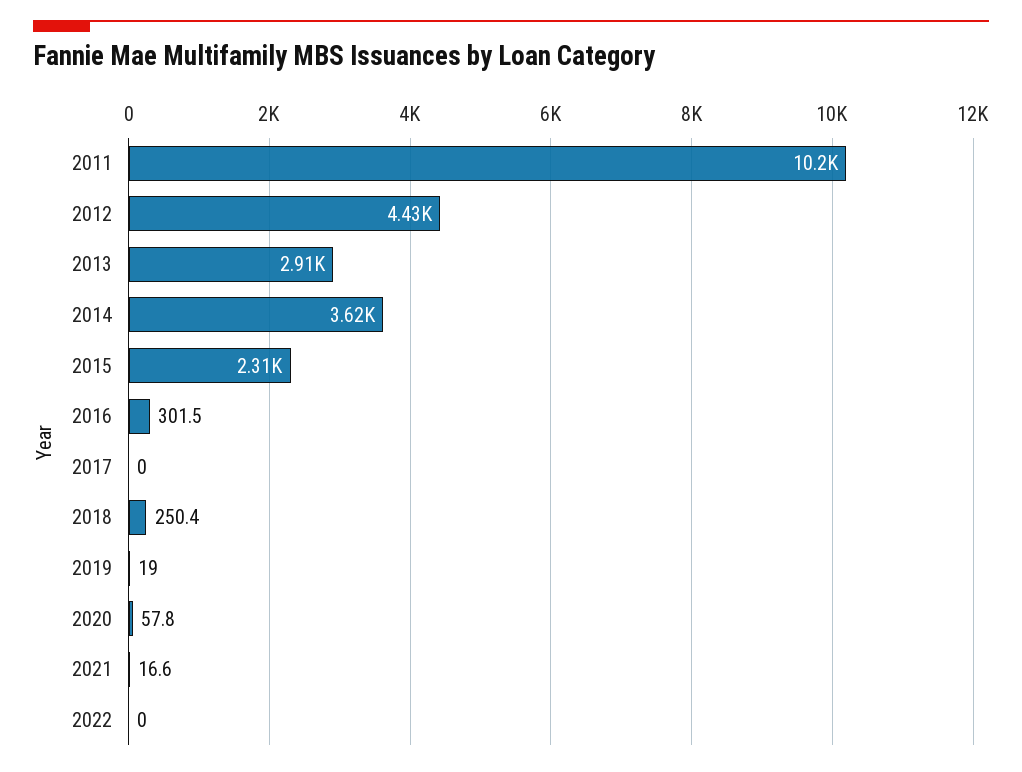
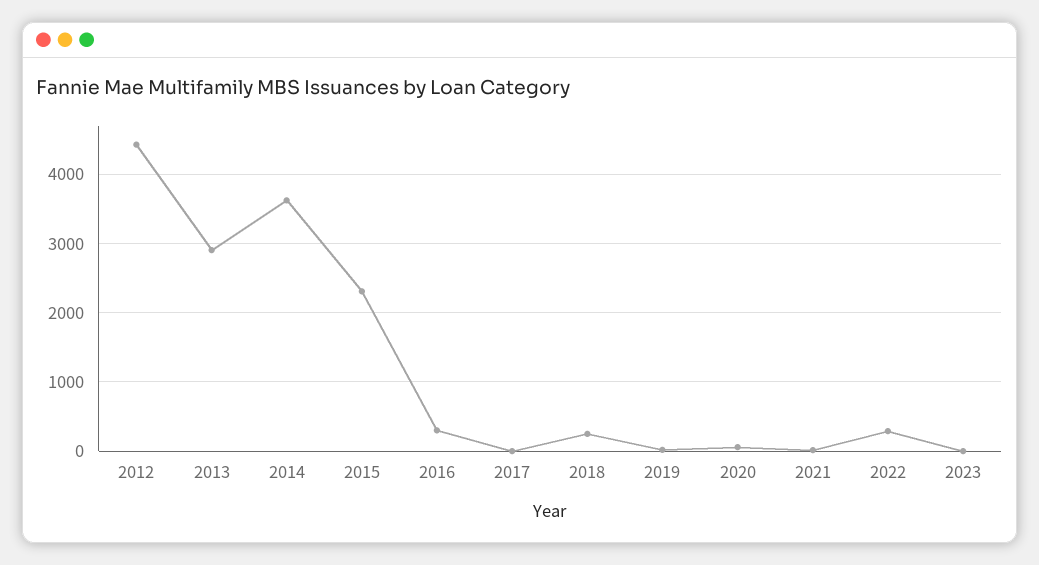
2011: 10200 -> none
2022: 0 -> 300
2023: none -> 0

